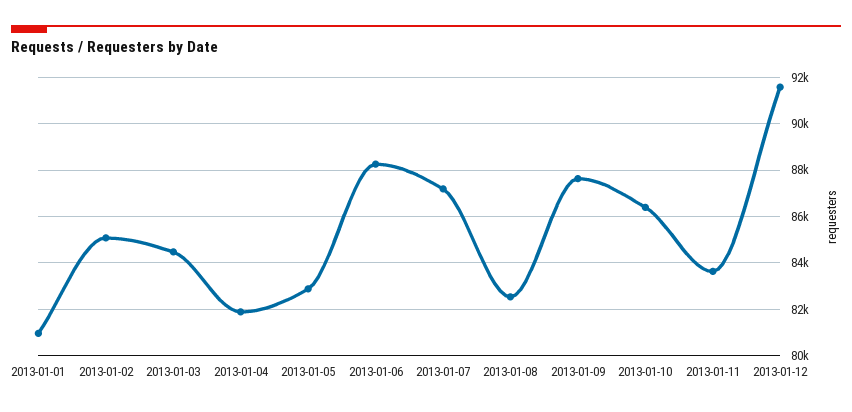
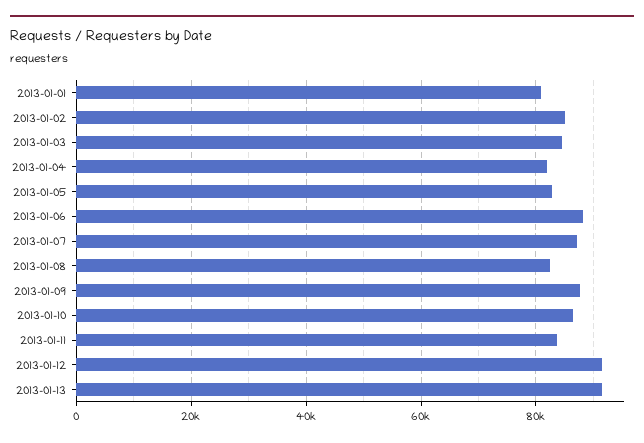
2013-01-13: none -> 92000

